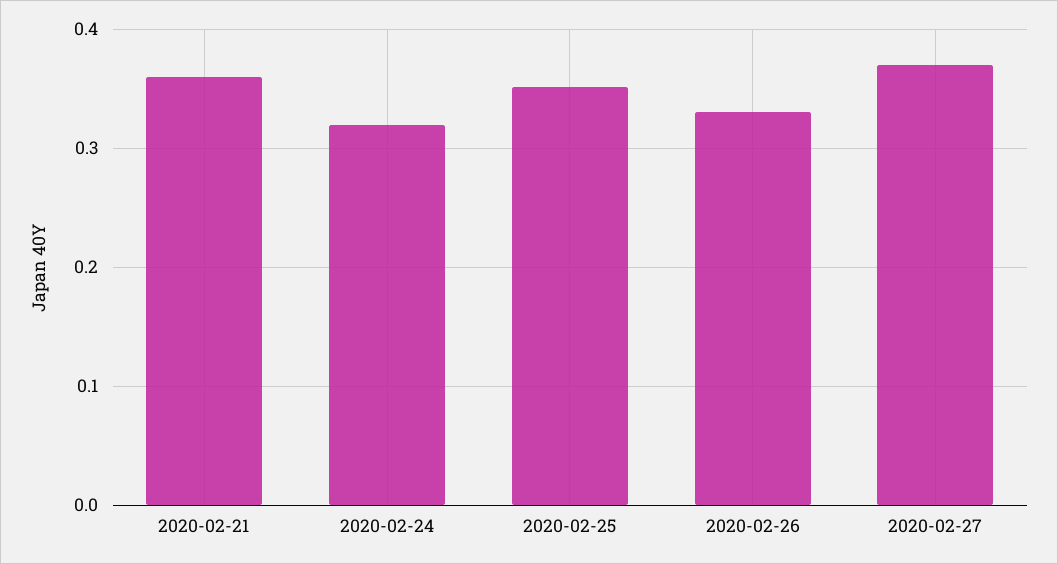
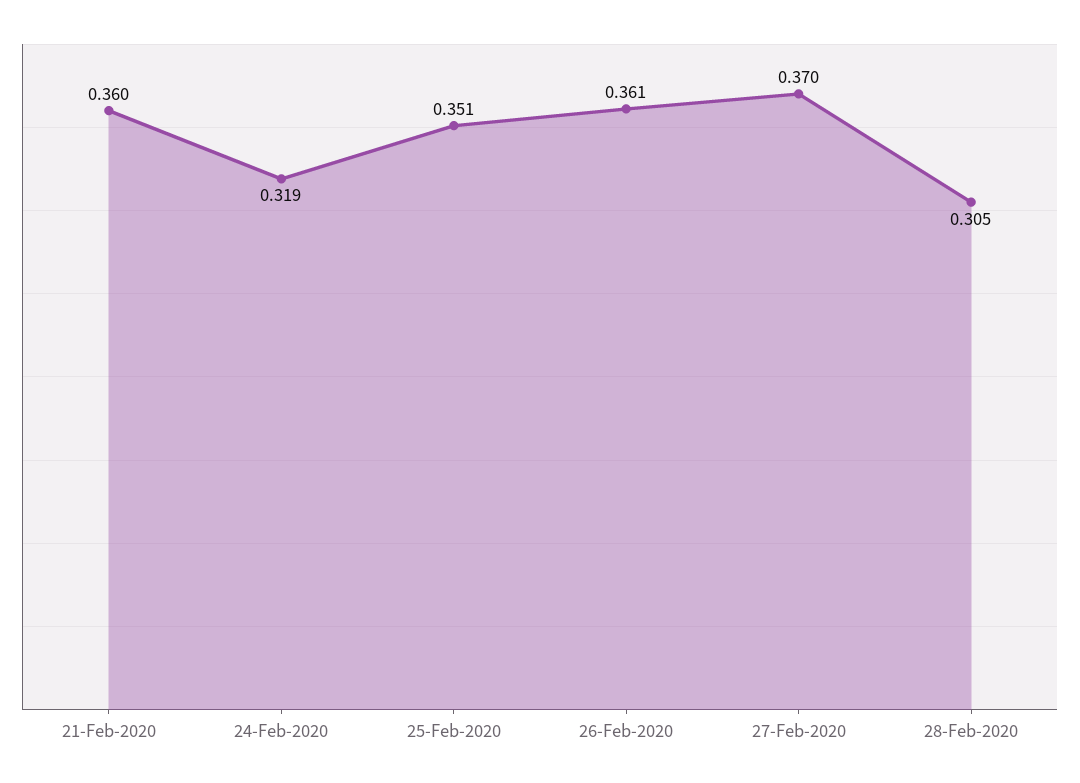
2020-02-26: 0.33 -> 0.361
28-Feb-2020: none -> 0.305

